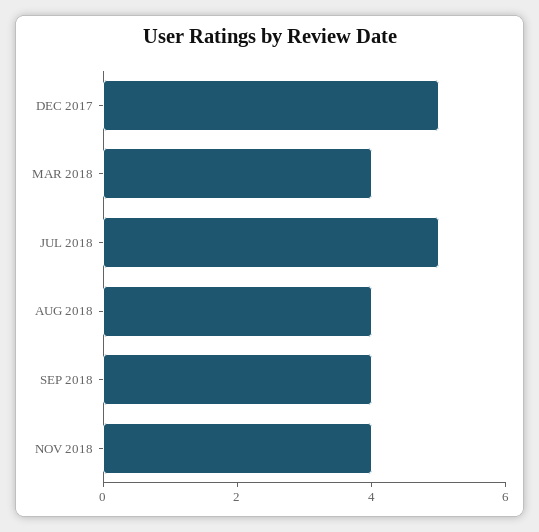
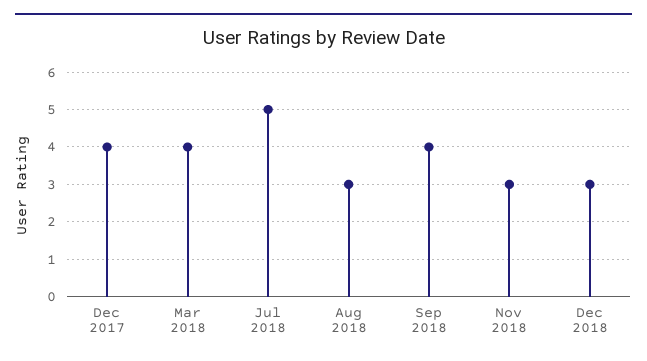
DEC 2017: 5 -> 4
AUG 2018: 4 -> 3
NOV 2018: 4 -> 3
Dec 2018: none -> 3

